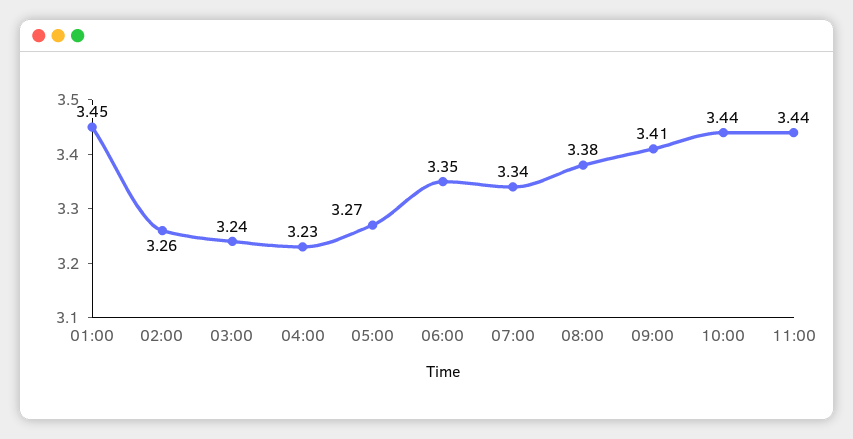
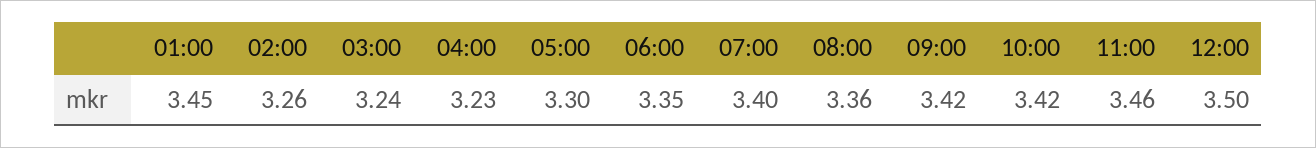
05:00: 3.27 -> 3.3
07:00: 3.34 -> 3.4
08:00: 3.38 -> 3.36
09:00: 3.41 -> 3.42
10:00: 3.44 -> 3.42
11:00: 3.44 -> 3.46
12:00: none -> 3.5

